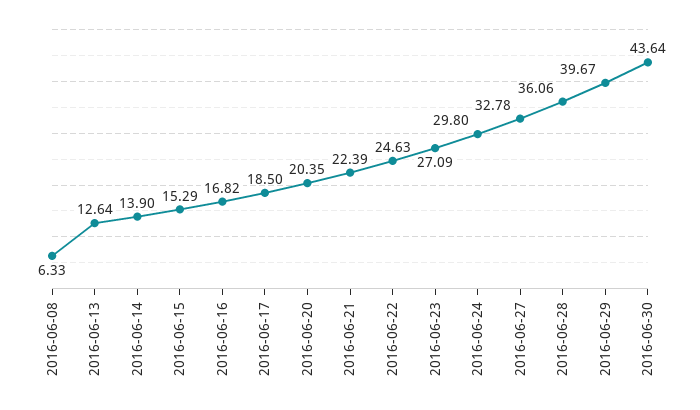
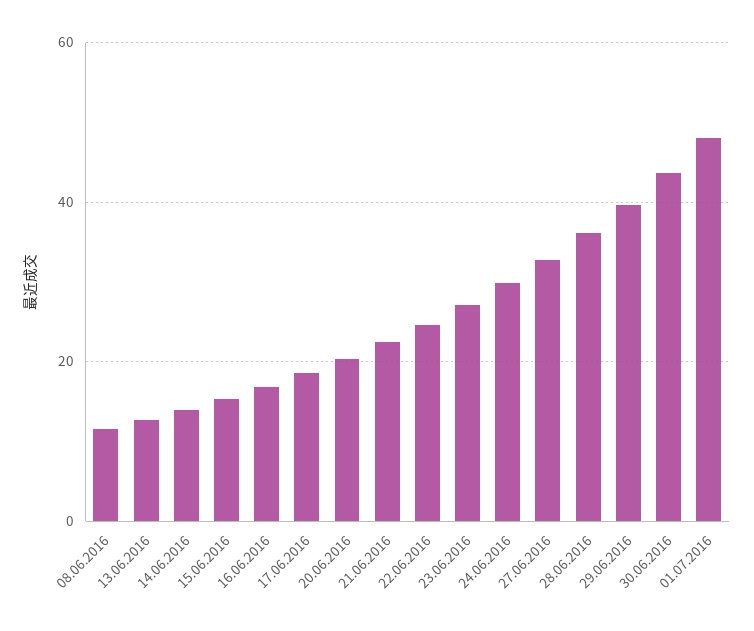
2016-06-08: 6.33 -> 12
01.07.2016: none -> 48

